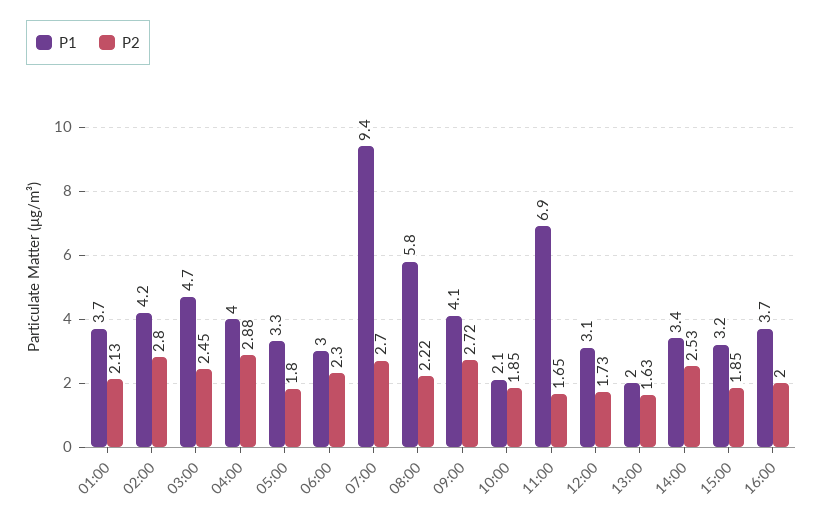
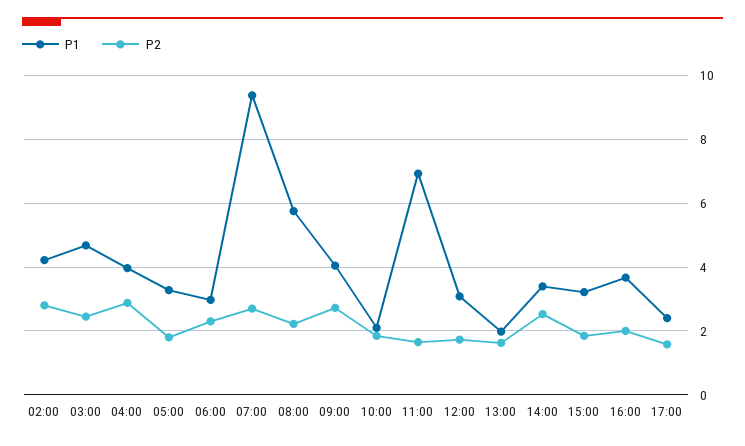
P1, 01:00: 3.7 -> none
P2, 01:00: 2.13 -> none
P1, 17:00: none -> 2.4
P2, 17:00: none -> 1.6

